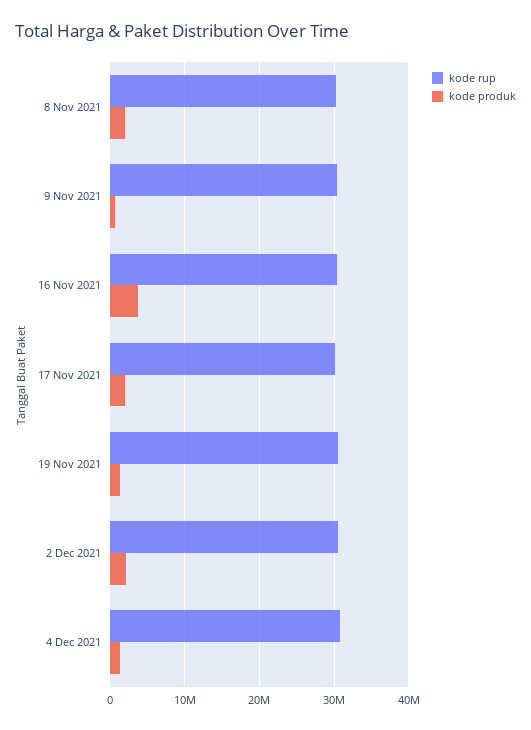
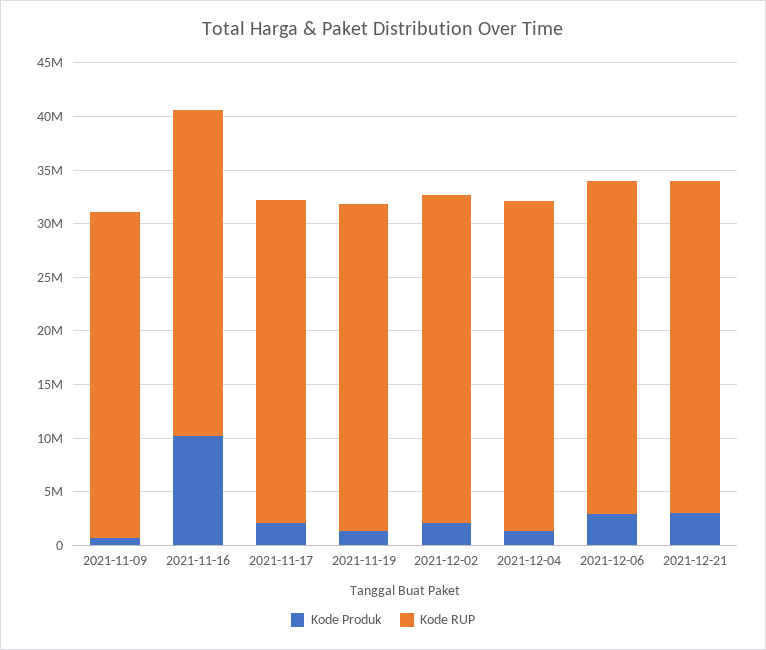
kode rup, 8 Nov 2021: 30000000 -> none
kode produk, 8 Nov 2021: 2000000 -> none
kode produk, 16 Nov 2021: 4000000 -> 10000000
kode produk, 2021-12-06: none -> 3000000
kode rup, 2021-12-06: none -> 31000000
kode produk, 2021-12-21: none -> 3000000
kode rup, 2021-12-21: none -> 31000000

